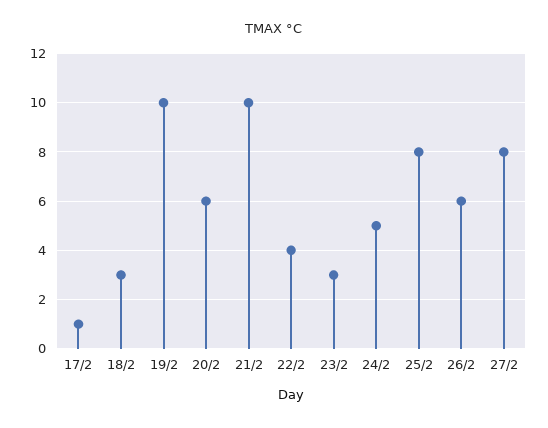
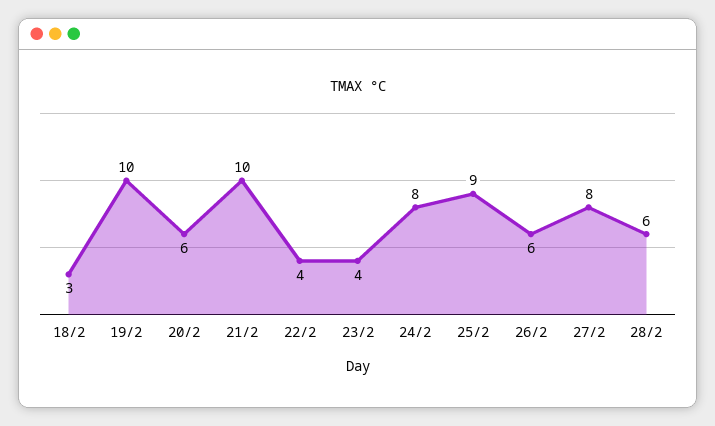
17/2: 1 -> none
23/2: 3 -> 4
24/2: 5 -> 8
25/2: 8 -> 9
28/2: none -> 6

